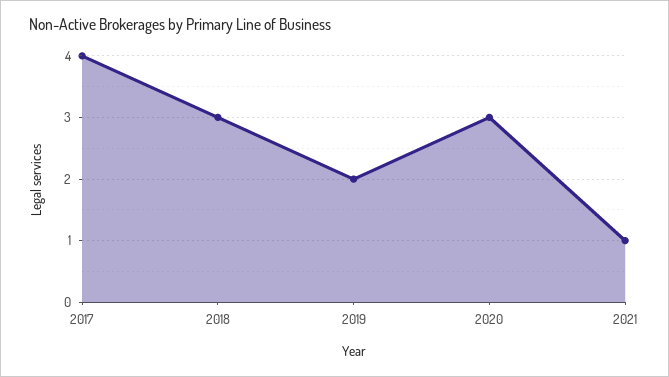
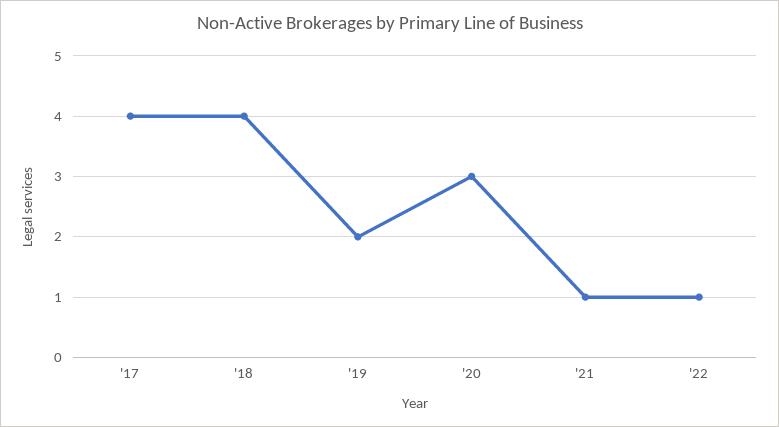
2018: 3 -> 4
'22: none -> 1

